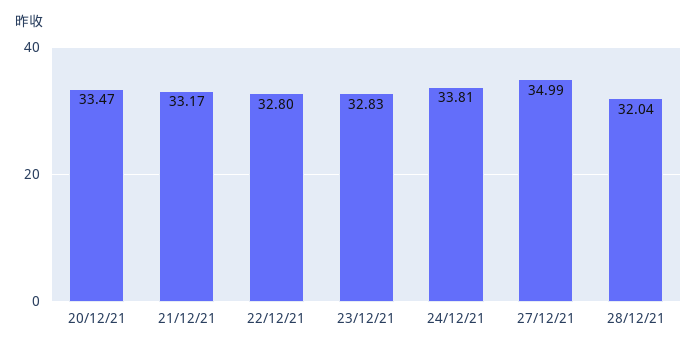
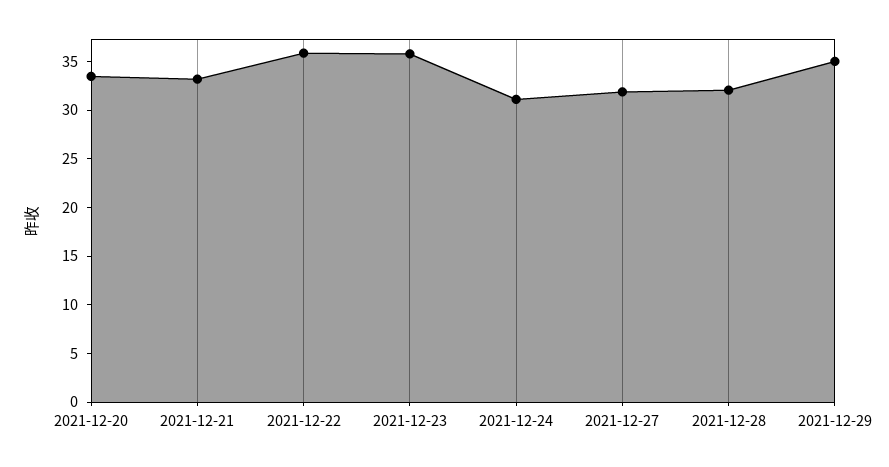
22/12/21: 32.8 -> 36
23/12/21: 32.83 -> 36
24/12/21: 33.81 -> 31
27/12/21: 34.99 -> 32
2021-12-29: none -> 35

